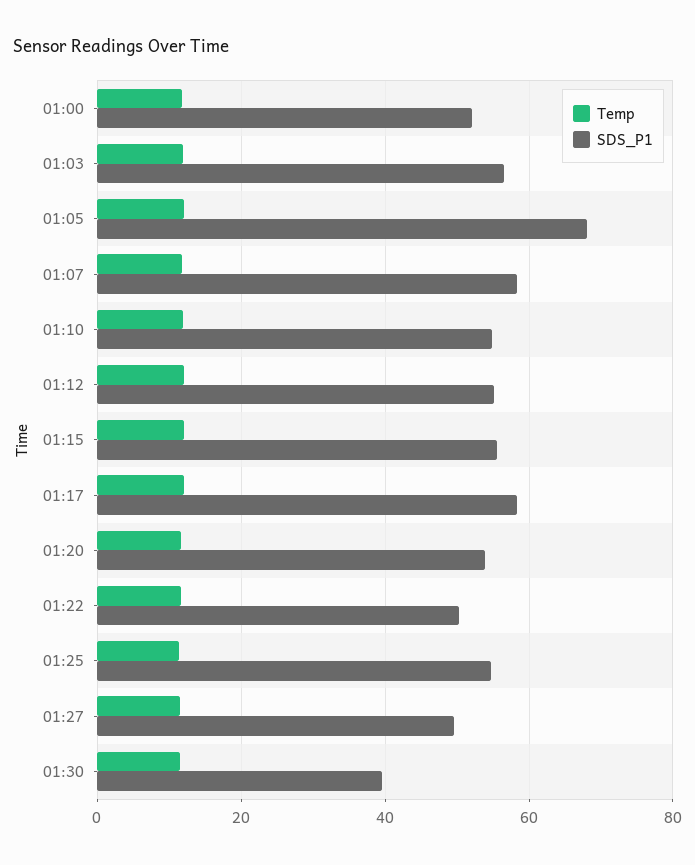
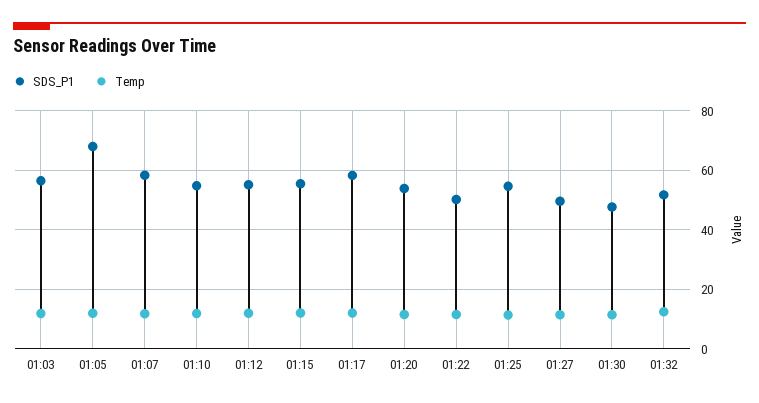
Temp, 01:00: 12 -> none
SDS_P1, 01:00: 52 -> none
SDS_P1, 01:30: 40 -> 47.5
SDS_P1, 01:32: none -> 52.5
Temp, 01:32: none -> 12.5

